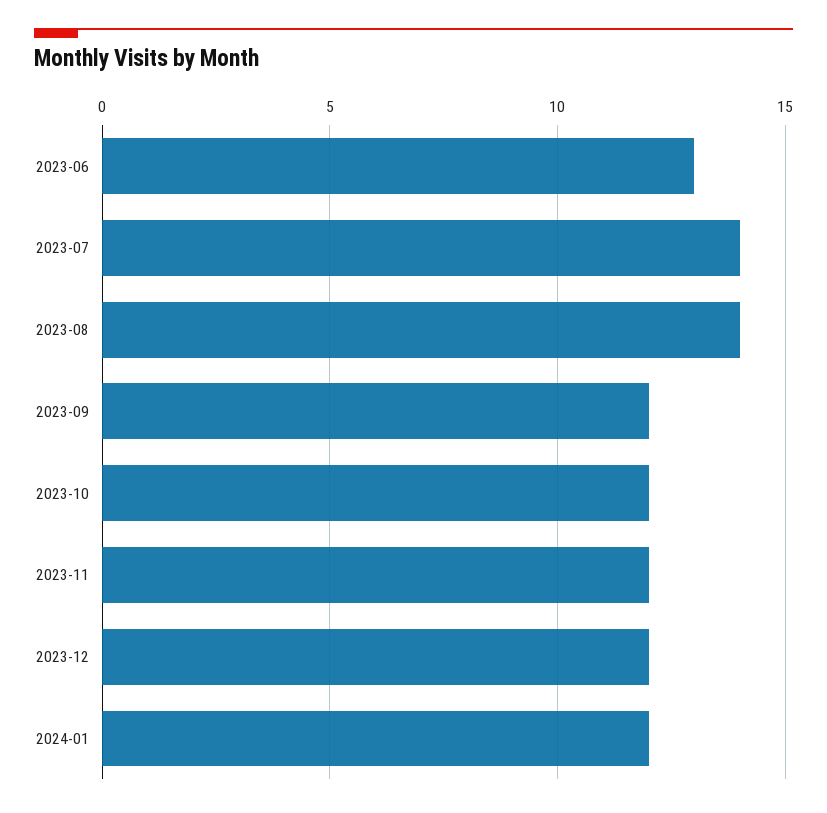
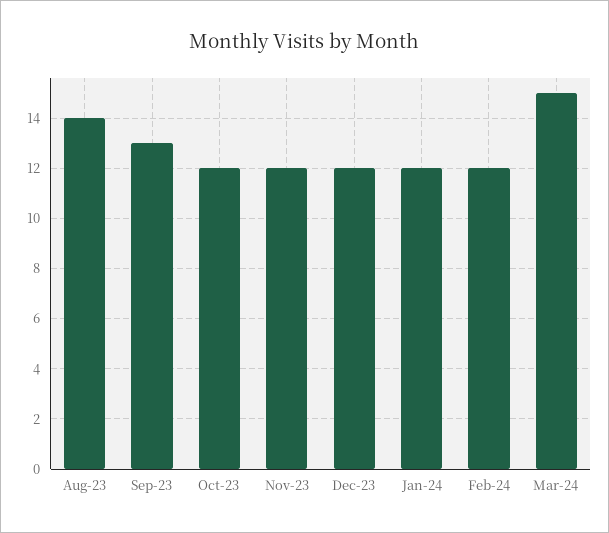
2023-06: 13 -> none
2023-07: 14 -> none
2023-09: 12 -> 13
Feb-24: none -> 12
Mar-24: none -> 15

